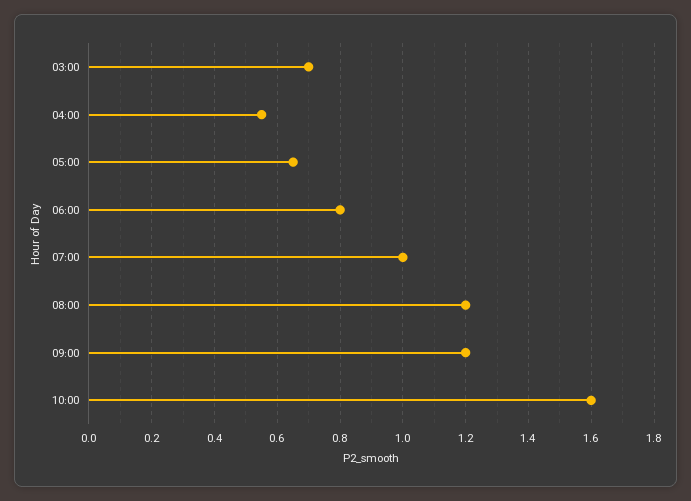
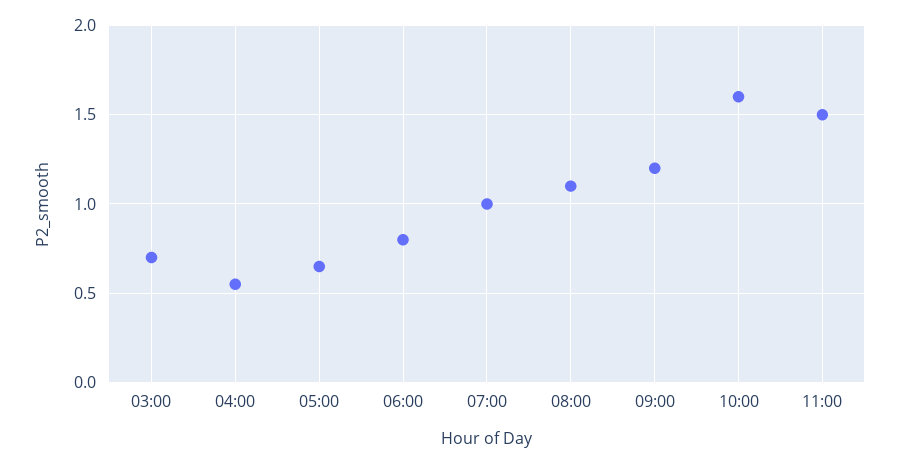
08:00: 1.2 -> 1.1
11:00: none -> 1.5

